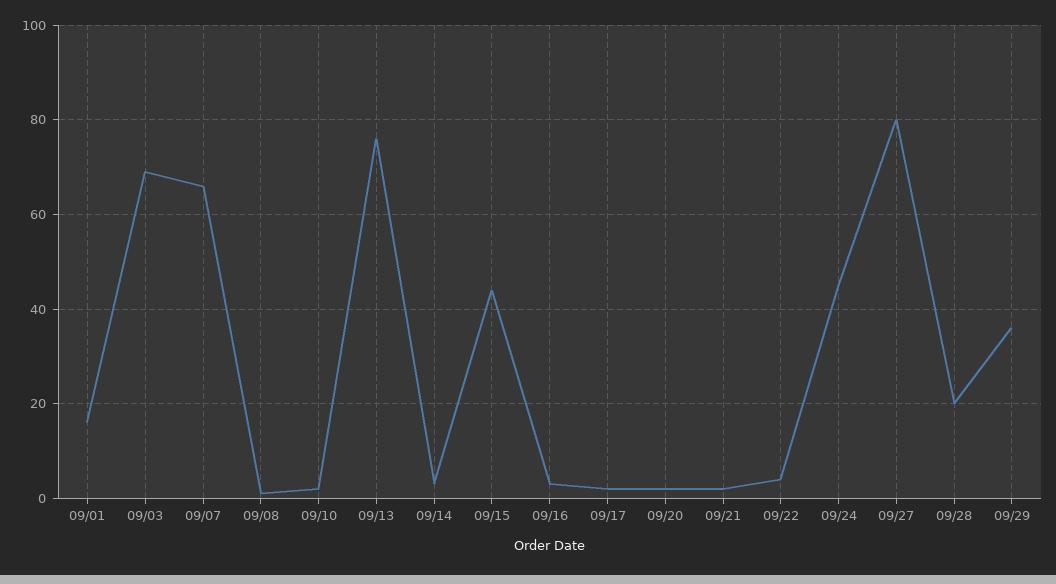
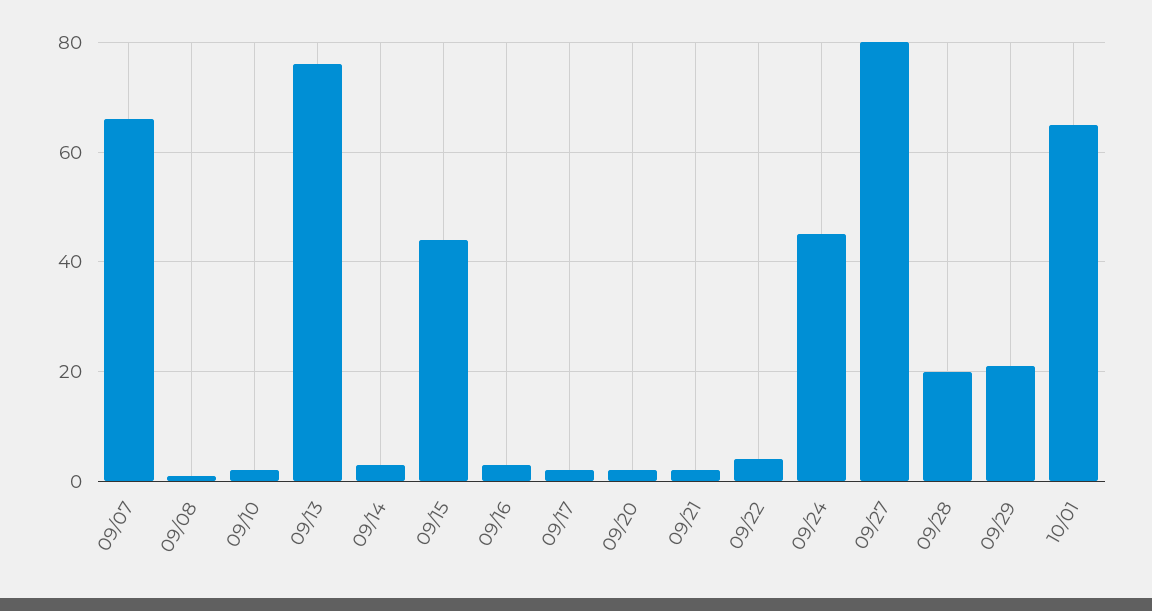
09/01: 15 -> none
09/03: 70 -> none
09/29: 35 -> 20
10/01: none -> 65

